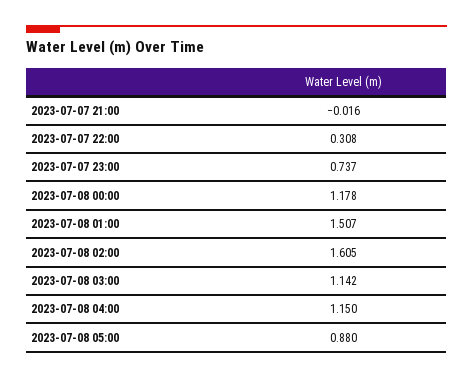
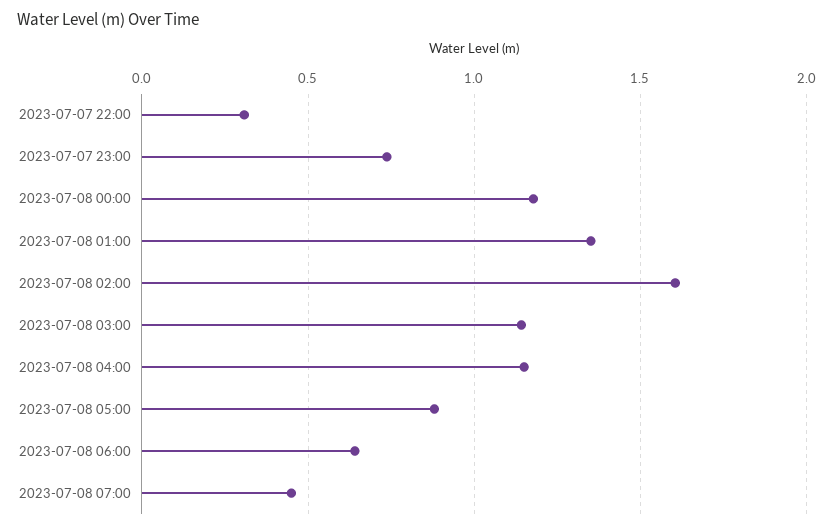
2023-07-07 21:00: -0.016 -> none
2023-07-08 01:00: 1.507 -> 1.35
2023-07-08 06:00: none -> 0.65
2023-07-08 07:00: none -> 0.45

